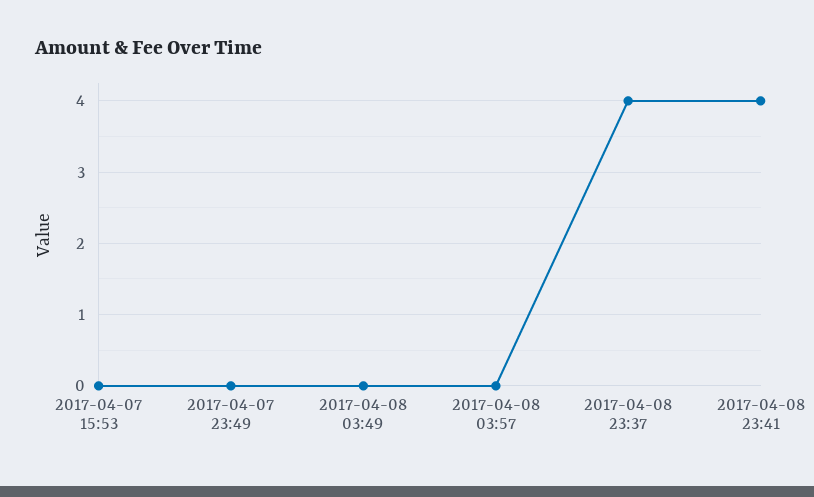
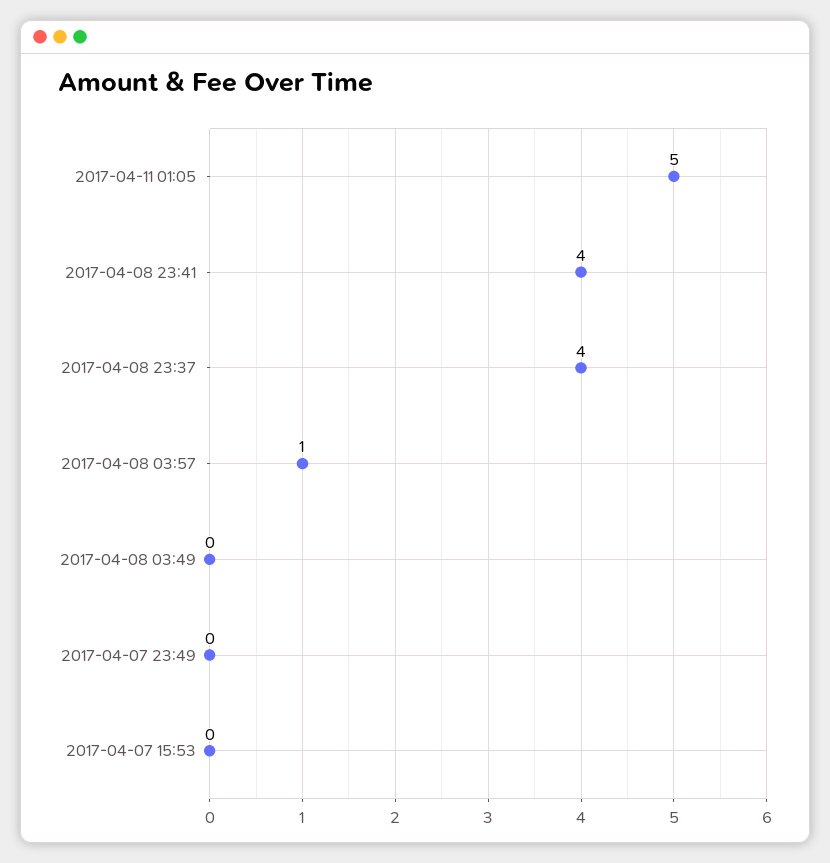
2017-04-08 03:57: 0 -> 1
2017-04-11 01:05: none -> 5

